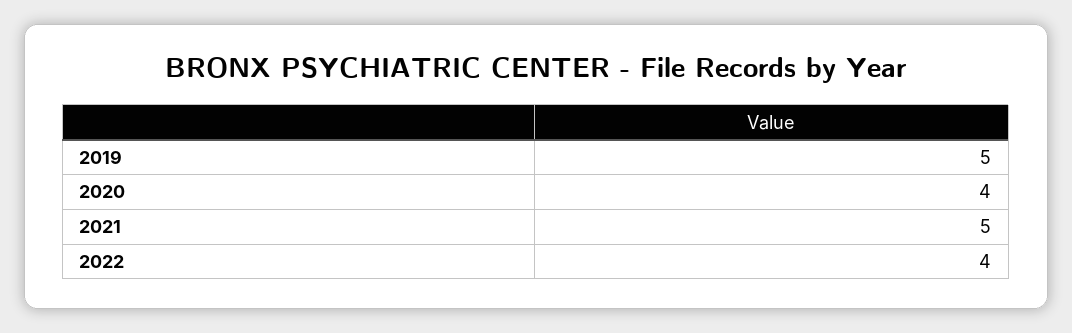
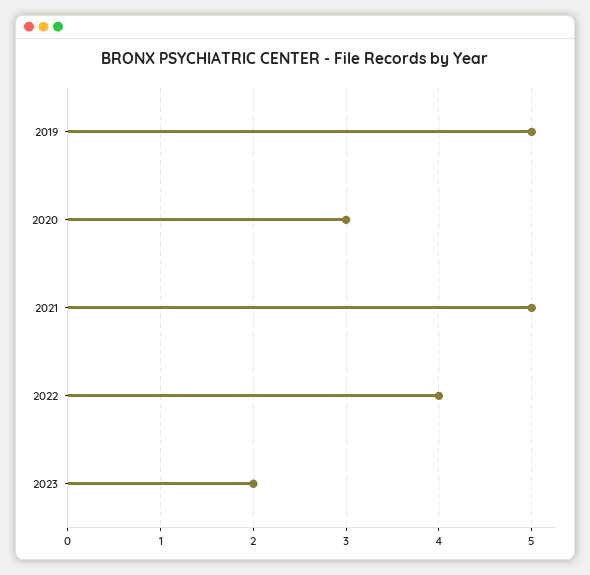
2020: 4 -> 3
2023: none -> 2

